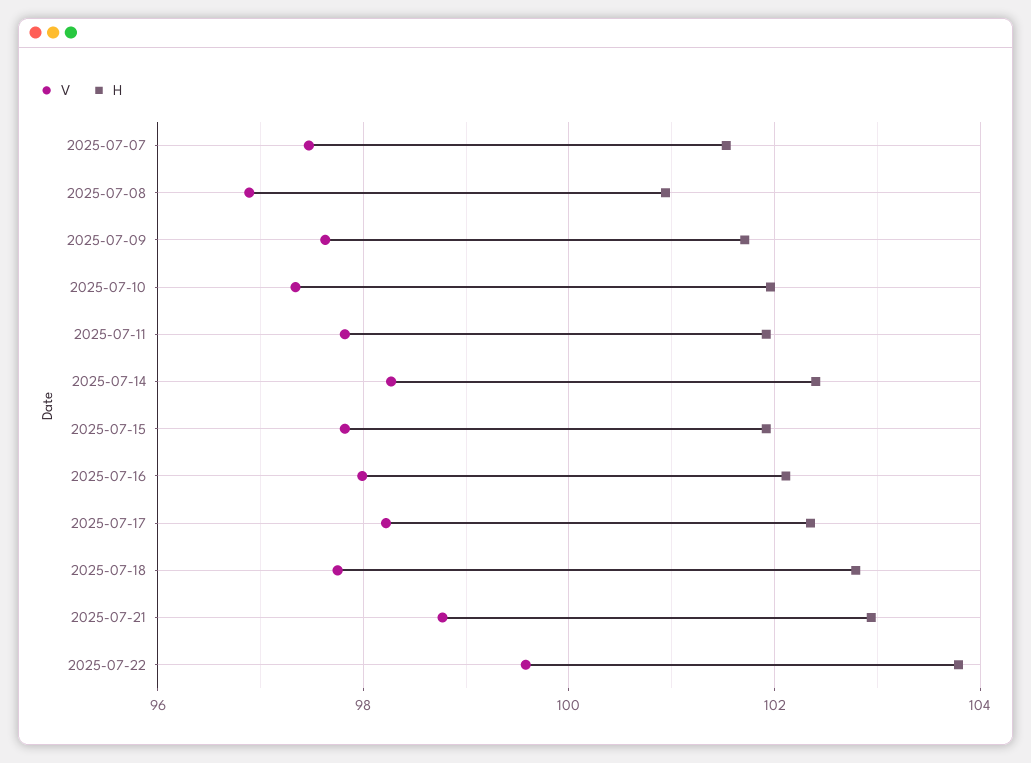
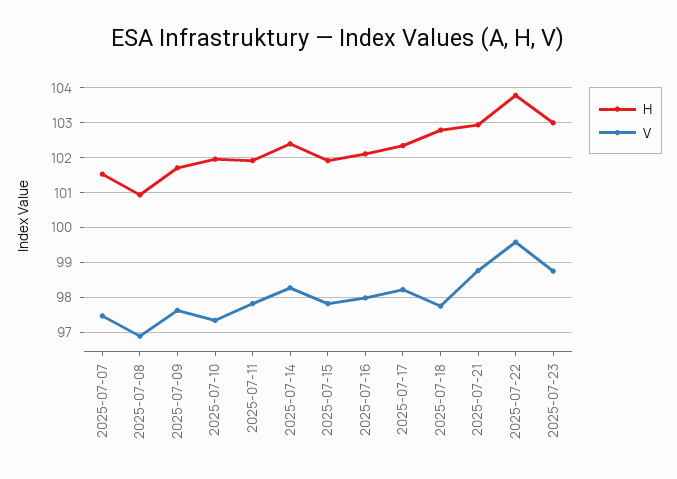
H, 2025-07-23: none -> 103
V, 2025-07-23: none -> 98.8

